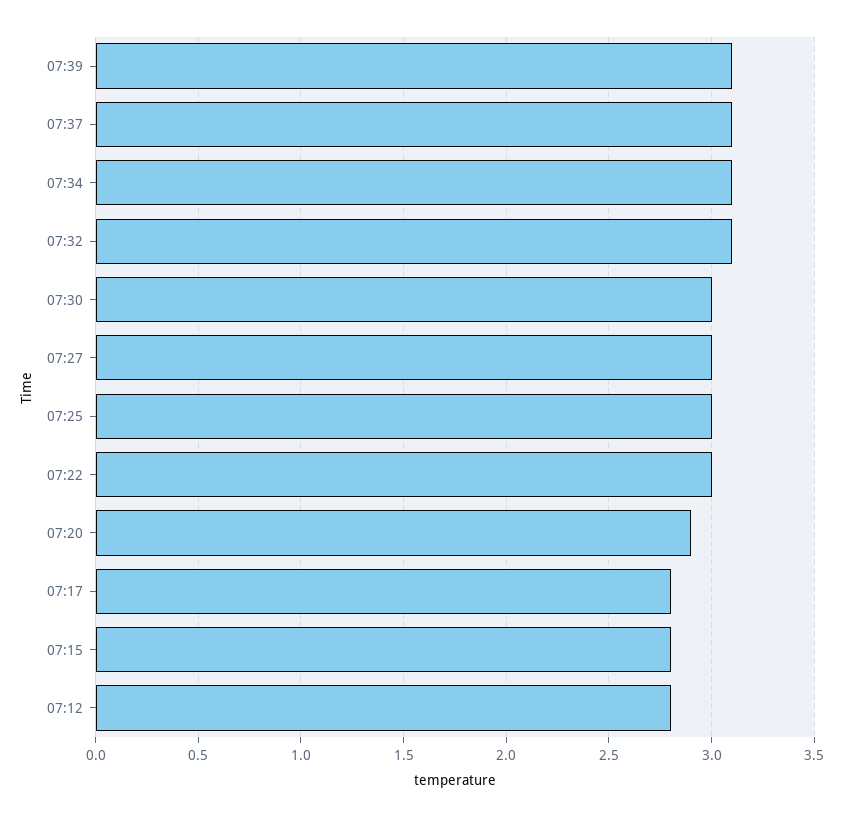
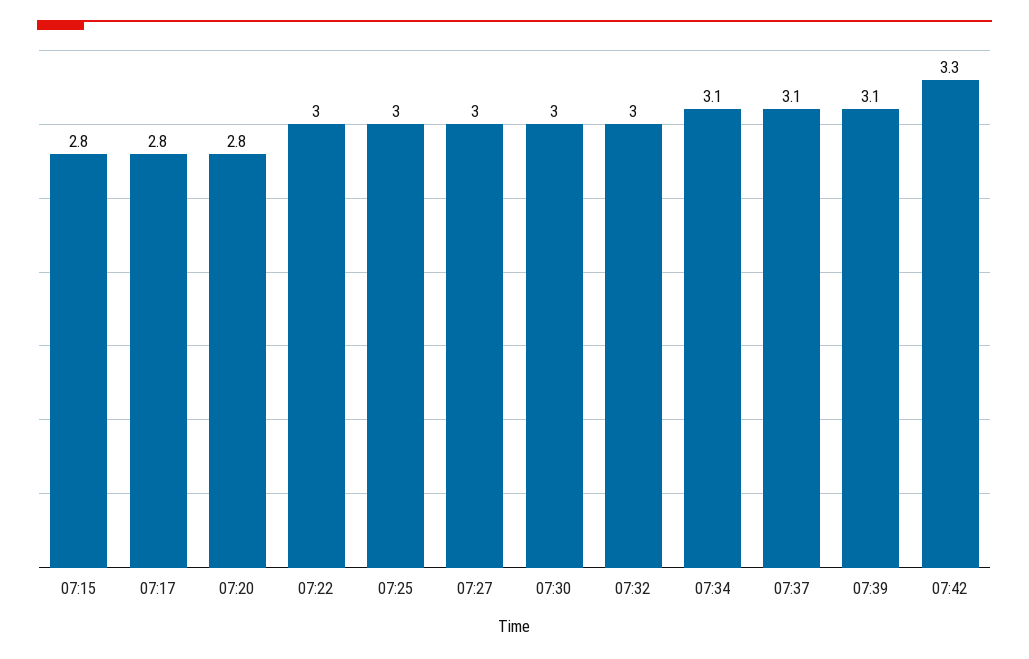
07:32: 3.1 -> 3
07:20: 2.9 -> 2.8
07:12: 2.8 -> none
07:42: none -> 3.3

